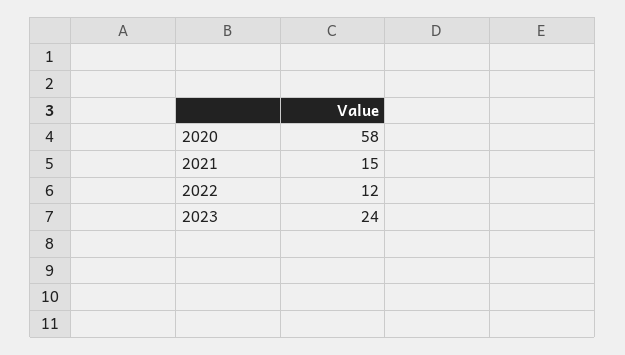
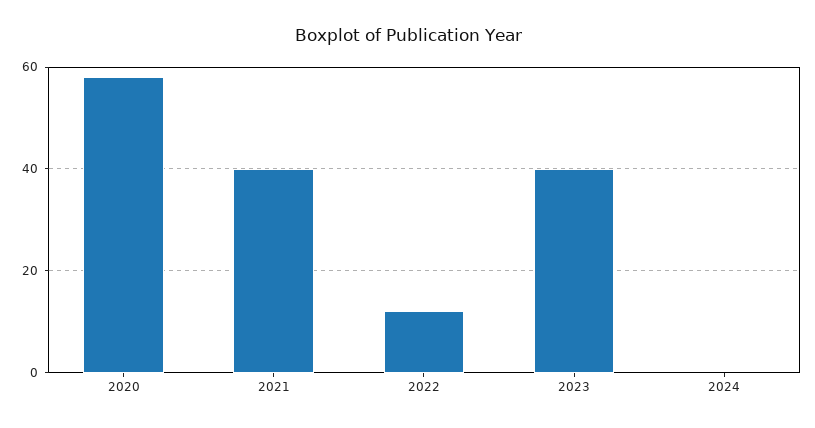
2021: 15 -> 40
2023: 24 -> 40
2024: none -> 0

